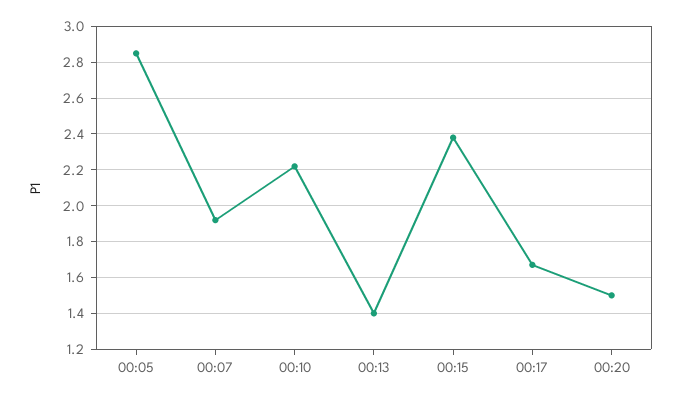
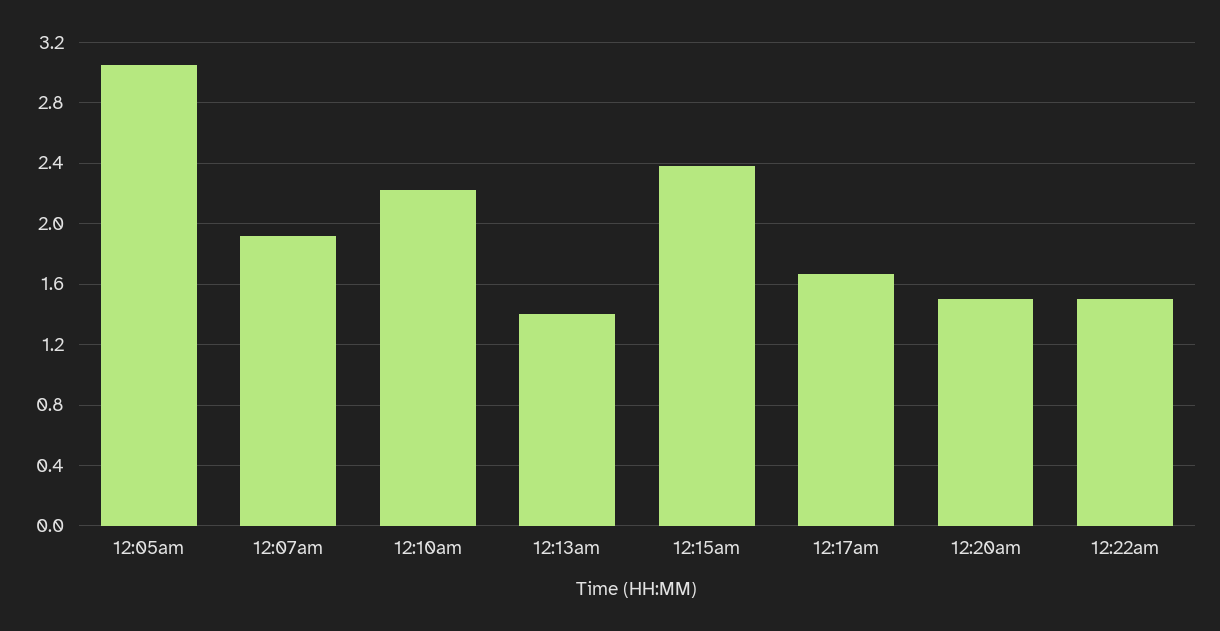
00:05: 2.85 -> 3.05
12:22am: none -> 1.5

